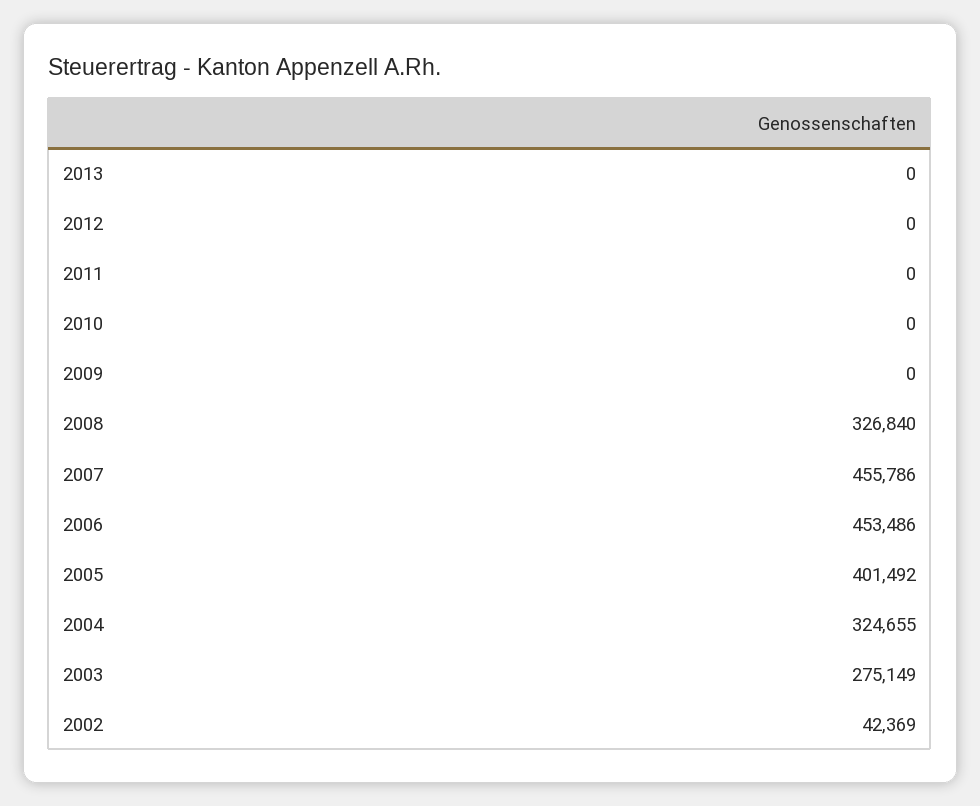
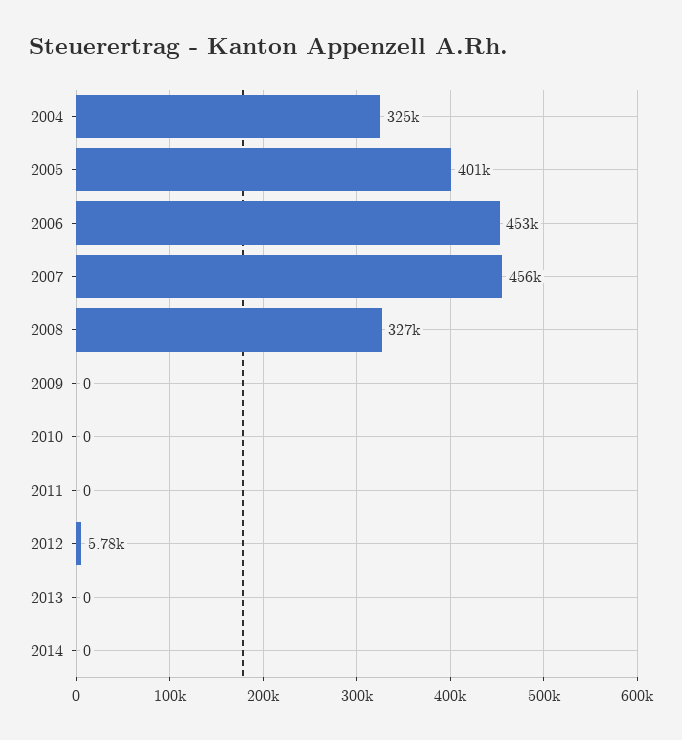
2012: 0 -> 5780
2003: 275149 -> none
2002: 42369 -> none
2014: none -> 0

